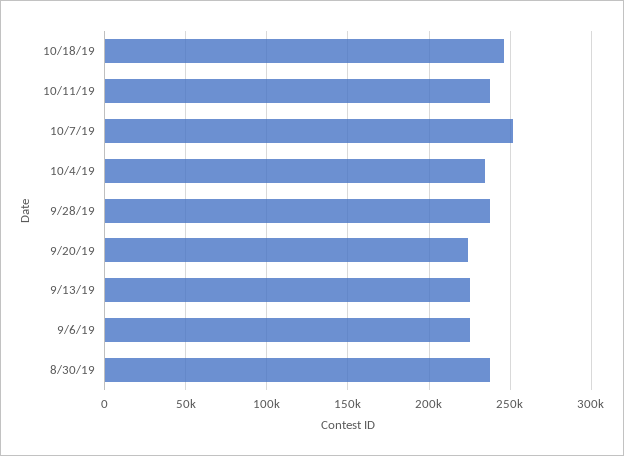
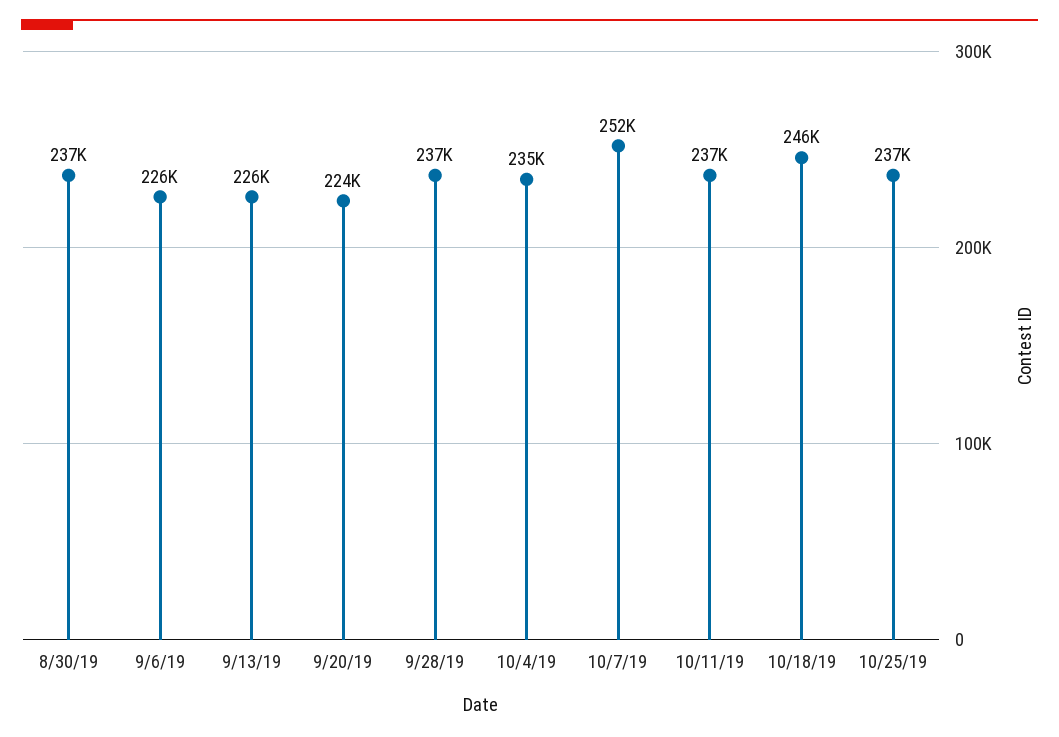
10/25/19: none -> 237000

